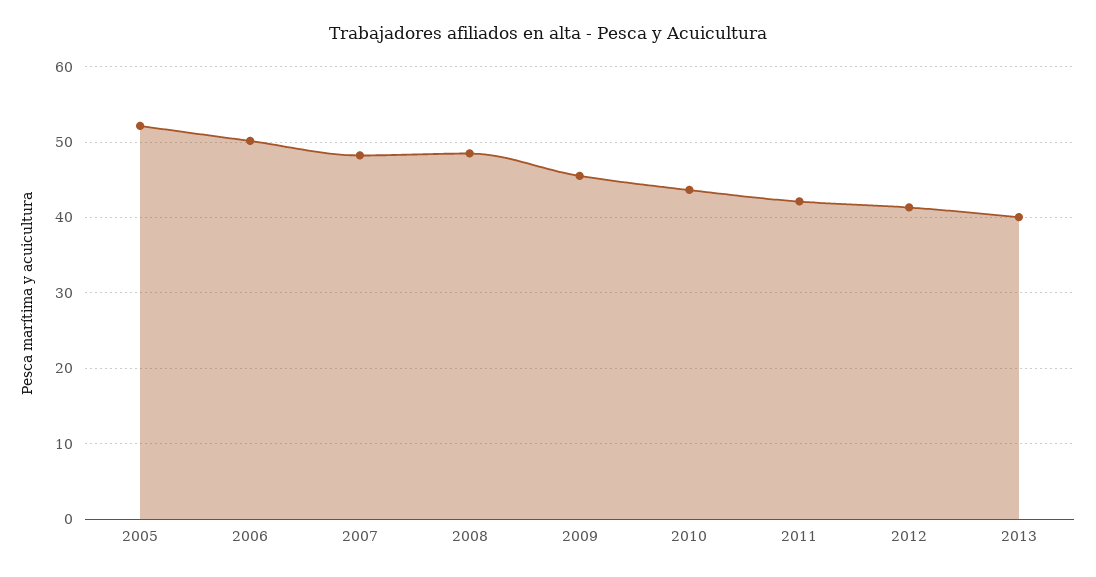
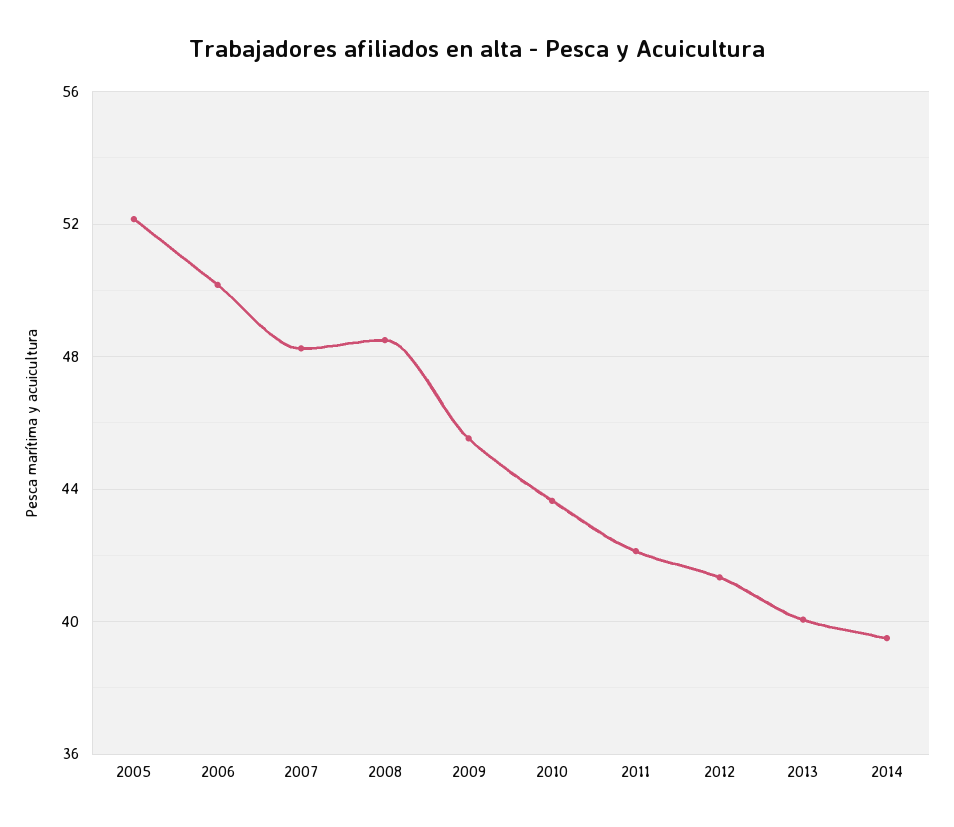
2014: none -> 39.5

